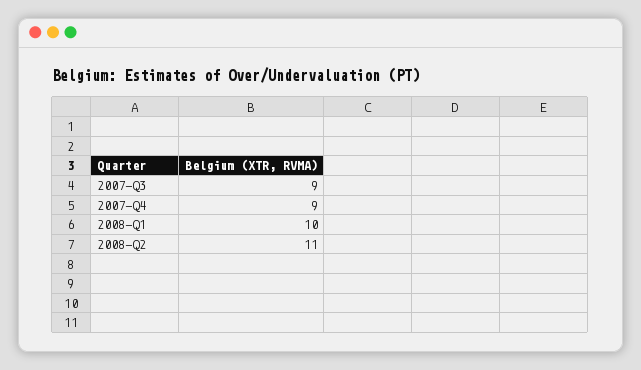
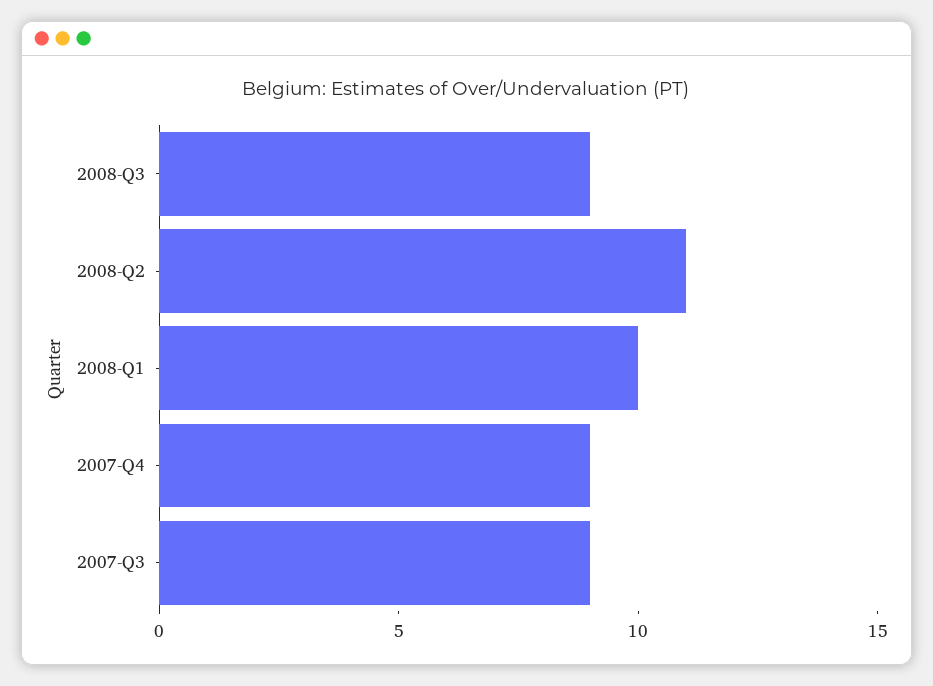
2008-Q3: none -> 9

